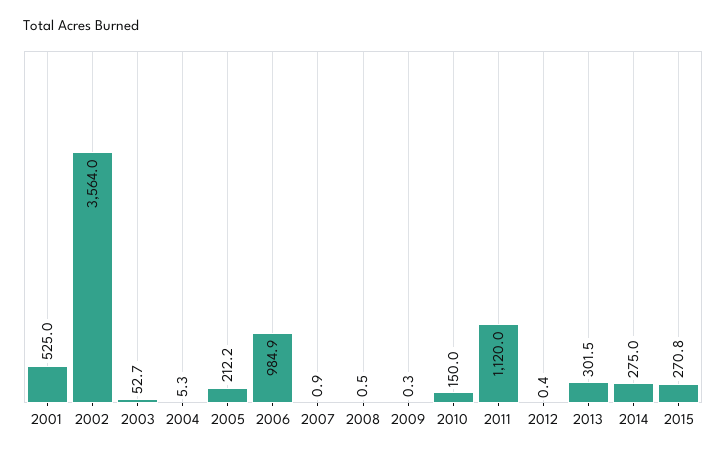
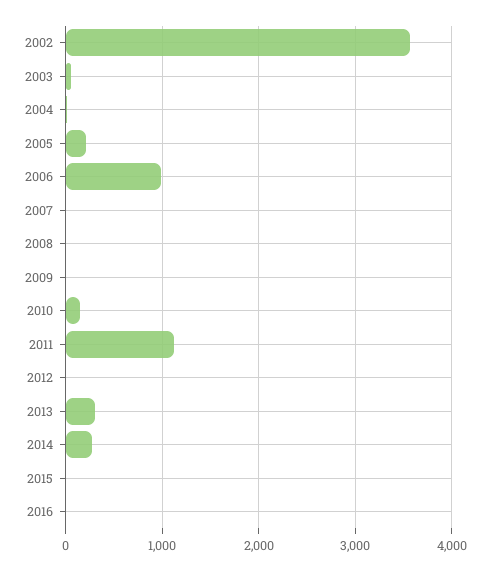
2001: 525 -> none
2015: 270.8 -> 0
2016: none -> 0

